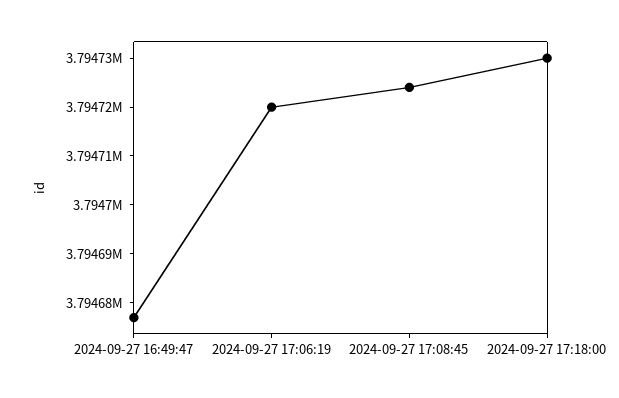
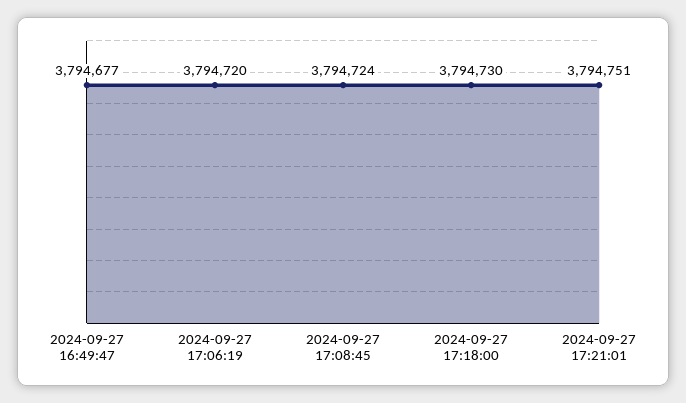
2024-09-27 17:21:01: none -> 3794751

